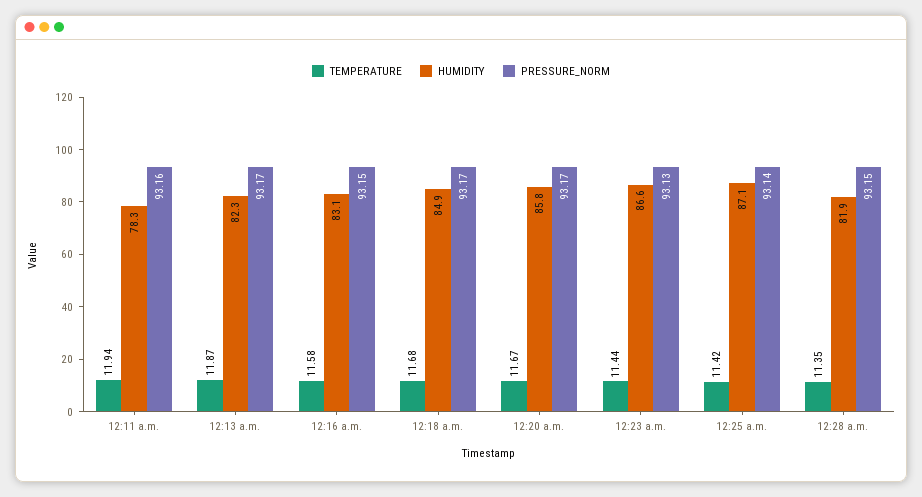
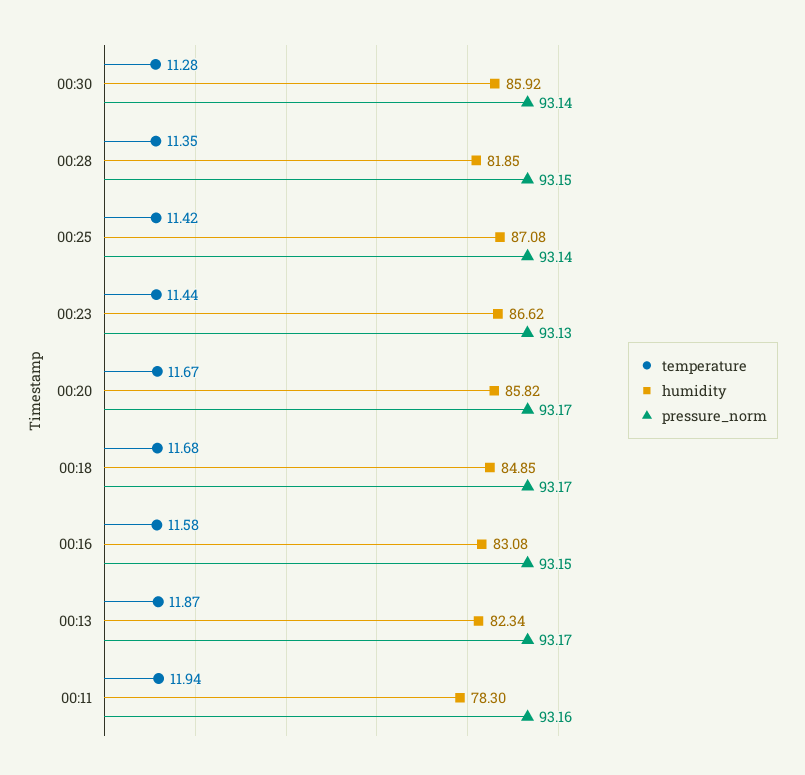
TEMPERATURE, 00:30: none -> 11.28
HUMIDITY, 00:30: none -> 85.92
PRESSURE_NORM, 00:30: none -> 93.14

